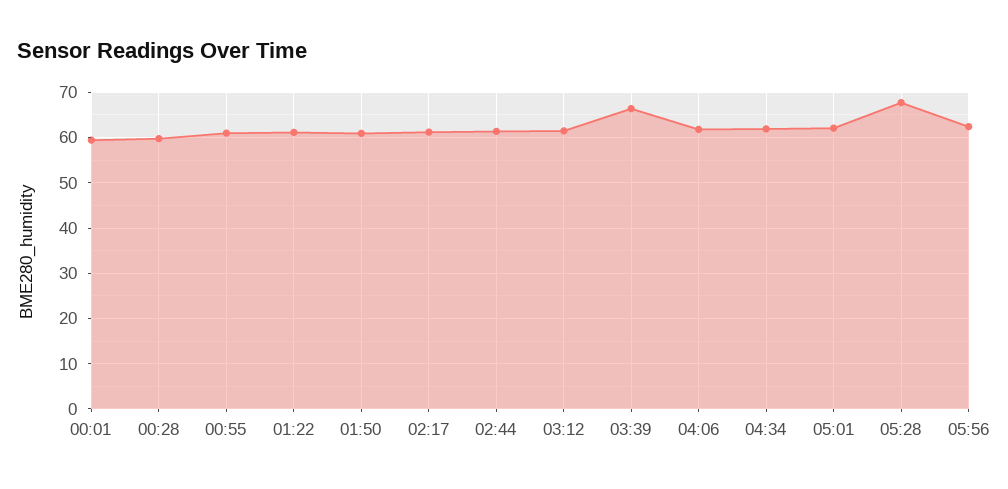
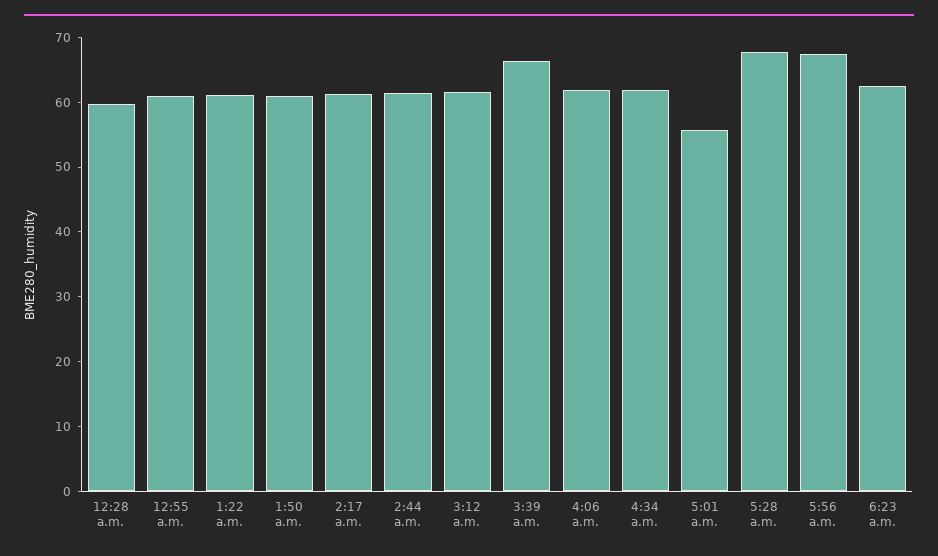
00:01: 60 -> none
05:01: 62 -> 56
05:56: 62 -> 68
6:23 a.m.: none -> 62

